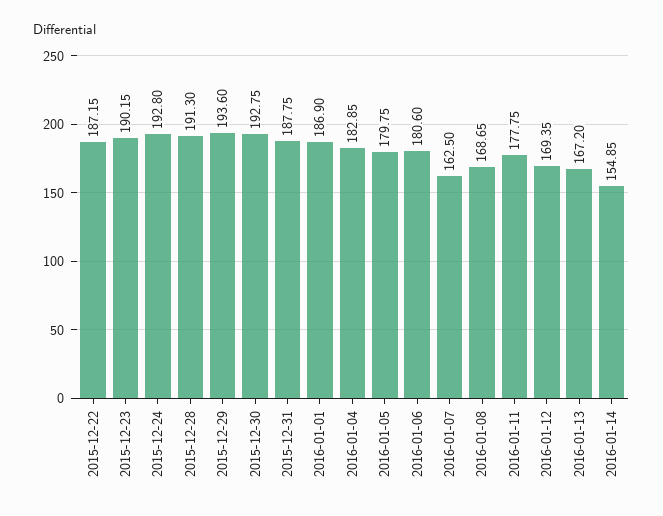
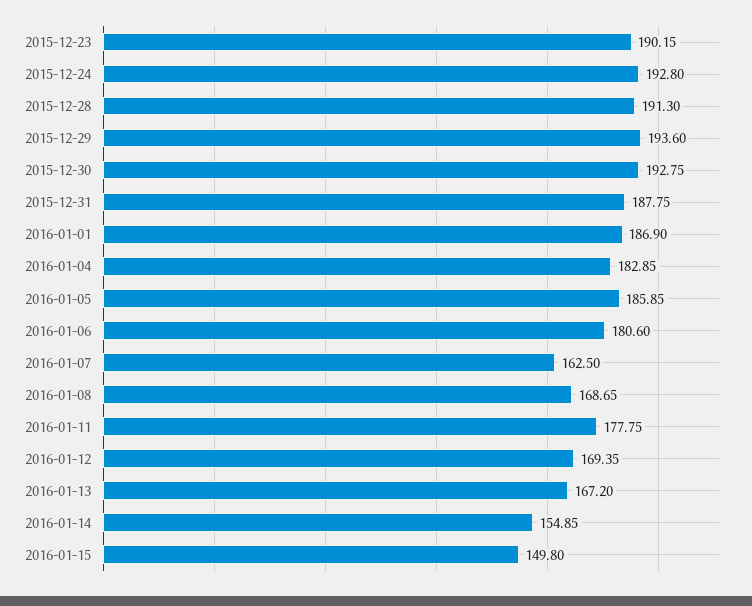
2015-12-22: 187.15 -> none
2016-01-05: 179.75 -> 185.85
2016-01-15: none -> 149.8

